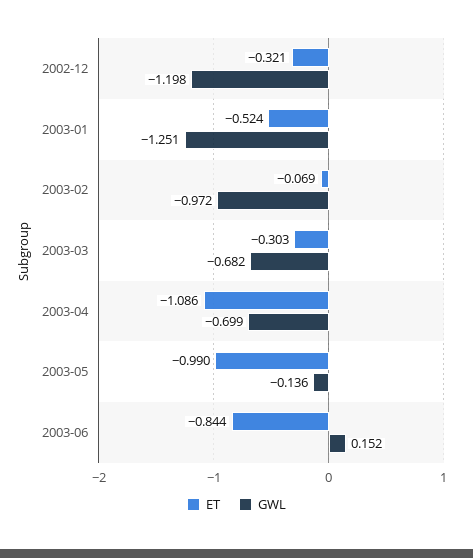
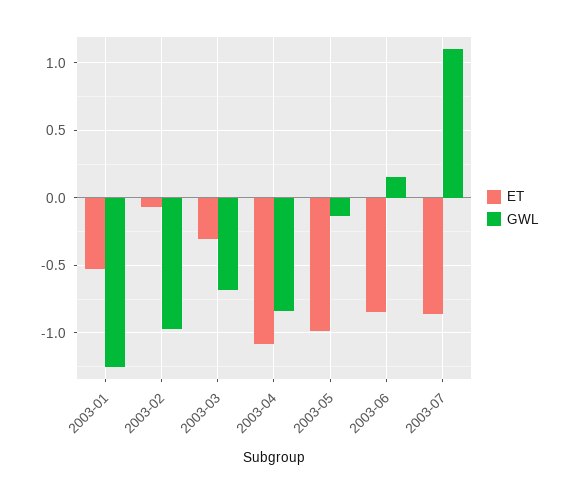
ET, 2002-12: -0.321 -> none
GWL, 2002-12: -1.198 -> none
GWL, 2003-04: -0.699 -> -0.85
ET, 2003-07: none -> -0.85
GWL, 2003-07: none -> 1.1

